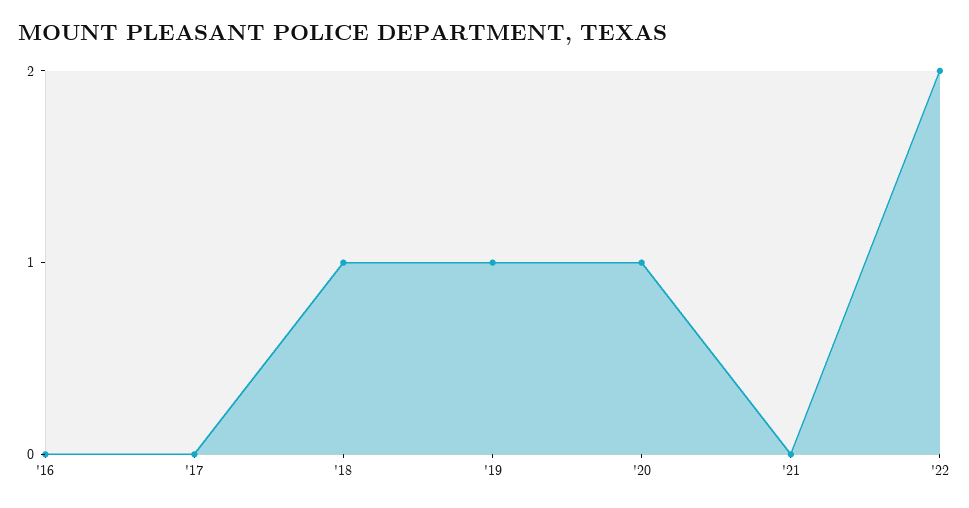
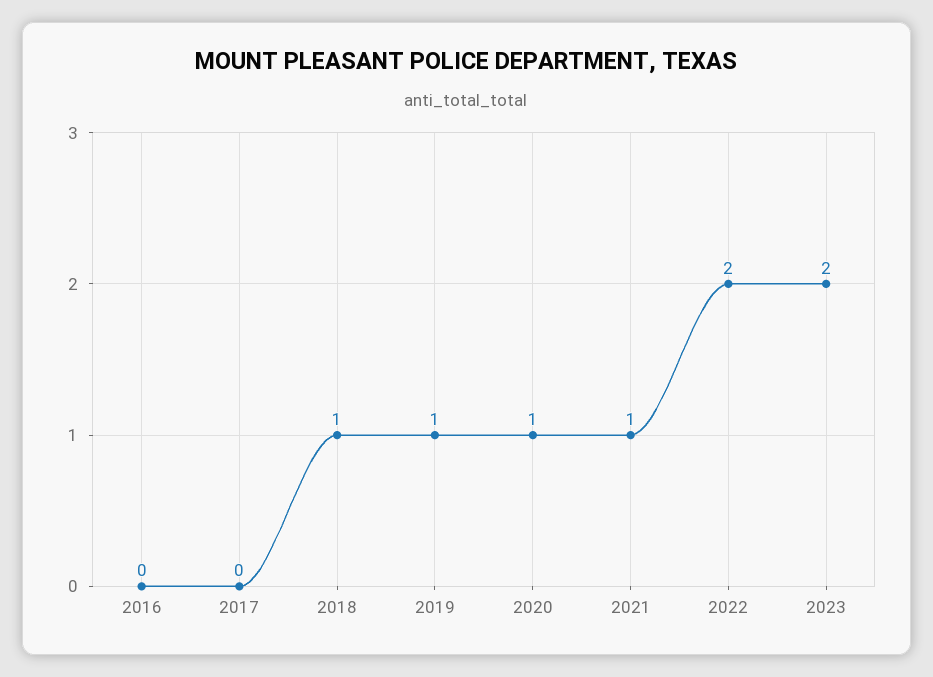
'21: 0 -> 1
2023: none -> 2

